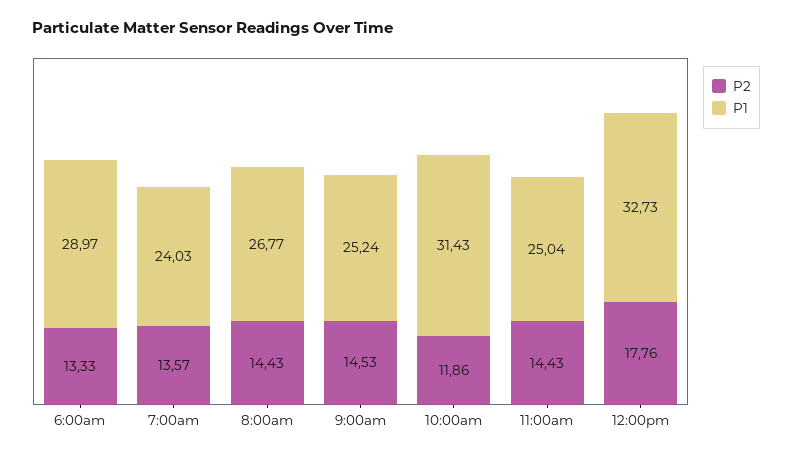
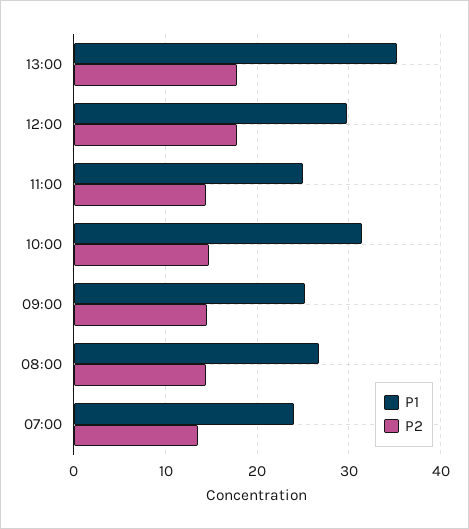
P2, 6:00am: 13.33 -> none
P1, 6:00am: 28.97 -> none
P2, 10:00am: 11.86 -> 15
P1, 12:00pm: 32.73 -> 30
P1, 13:00: none -> 35
P2, 13:00: none -> 18

